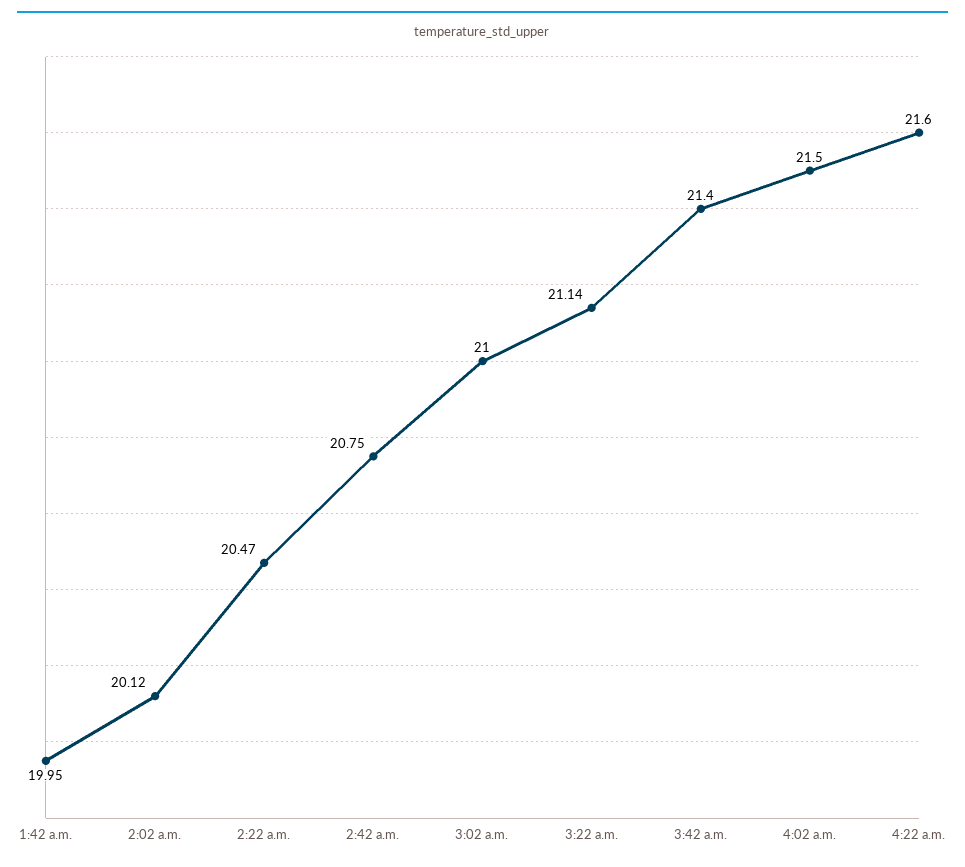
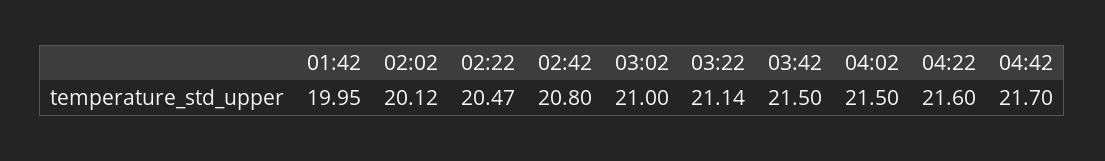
2:42 a.m.: 20.75 -> 20.8
3:42 a.m.: 21.4 -> 21.5
04:42: none -> 21.7

